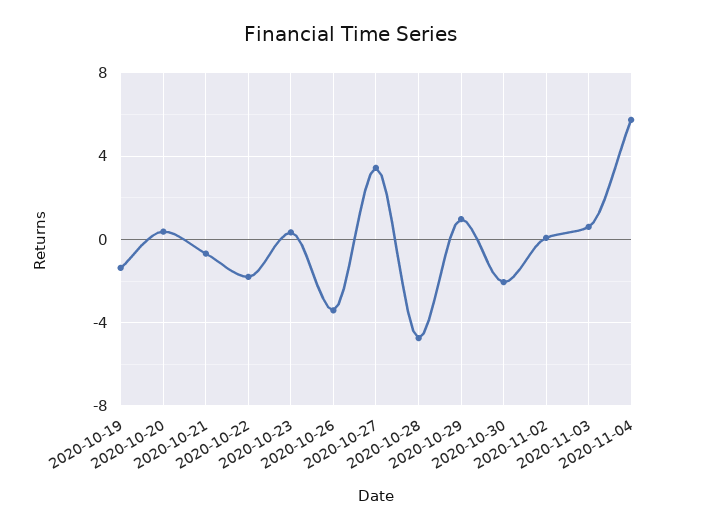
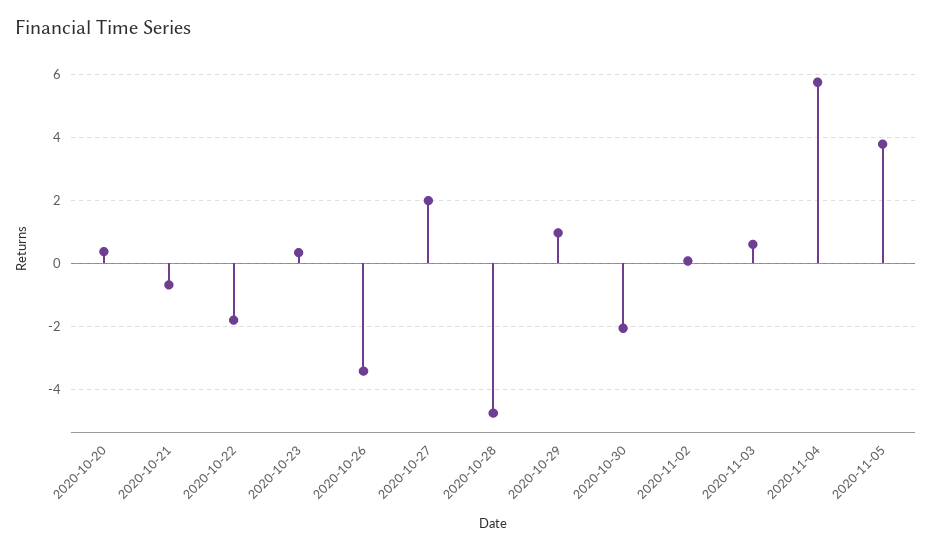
2020-10-19: -1.5 -> none
2020-10-27: 3.5 -> 2
2020-11-05: none -> 3.8

